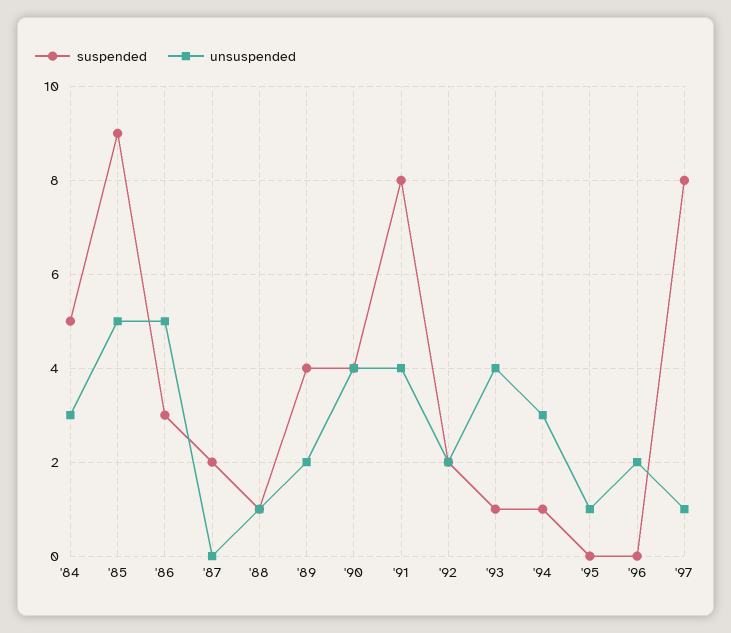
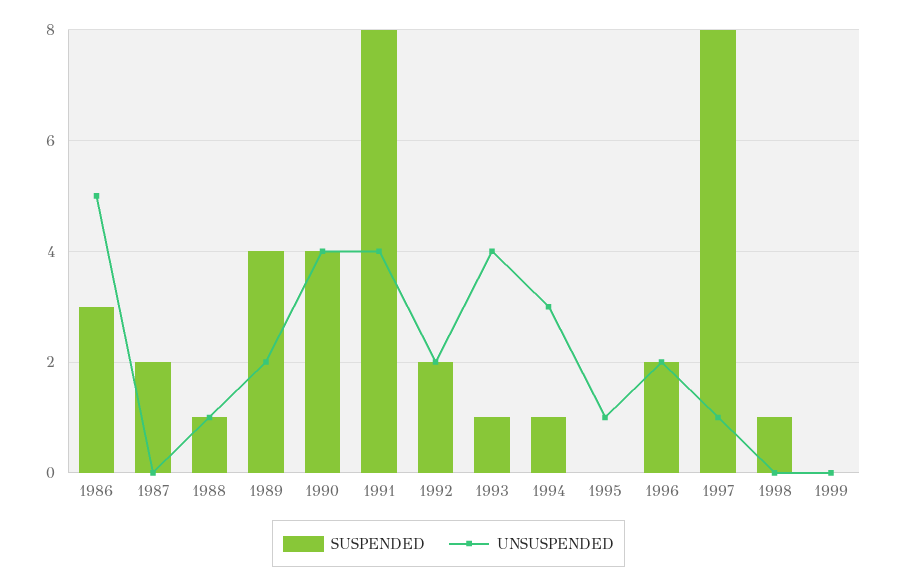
suspended, '84: 5 -> none
unsuspended, '84: 3 -> none
suspended, '85: 9 -> none
unsuspended, '85: 5 -> none
suspended, '96: 0 -> 2
suspended, 1998: none -> 1
unsuspended, 1998: none -> 0
suspended, 1999: none -> 0
unsuspended, 1999: none -> 0

